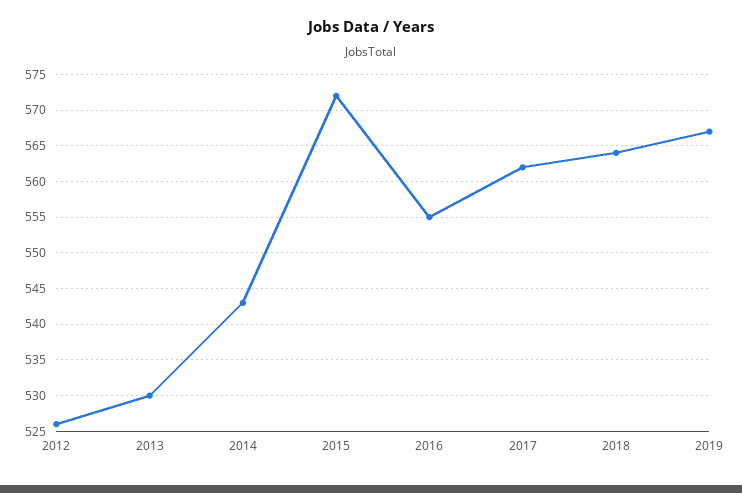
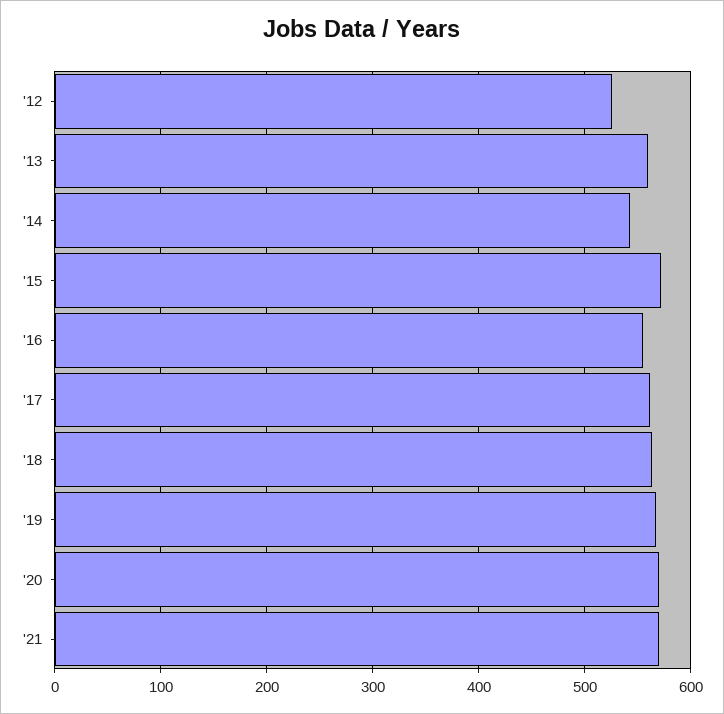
2013: 530 -> 560
'20: none -> 570
'21: none -> 570

